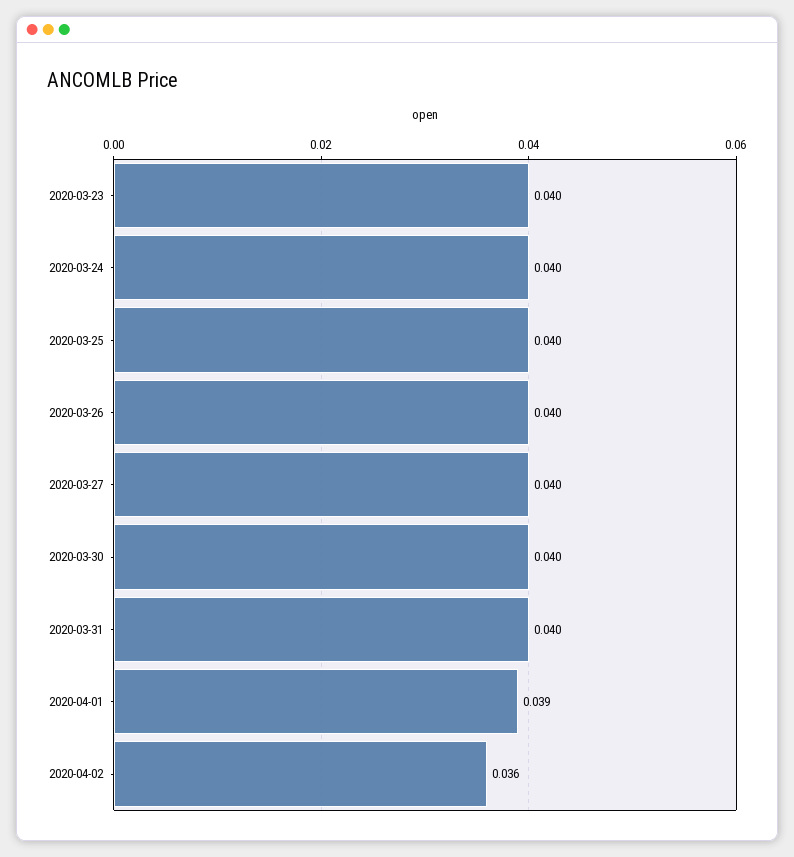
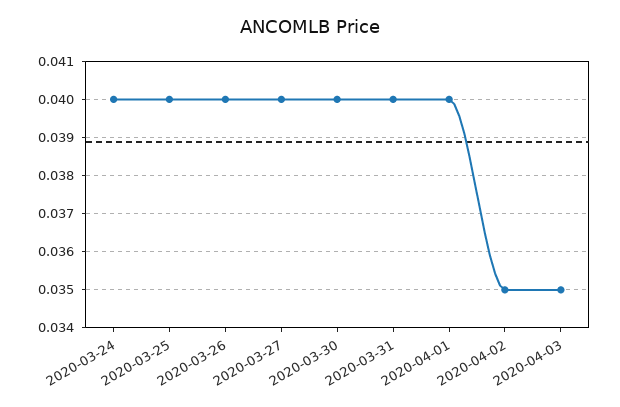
2020-03-23: 0.04 -> none
2020-04-01: 0.039 -> 0.04
2020-04-02: 0.036 -> 0.035
2020-04-03: none -> 0.035

